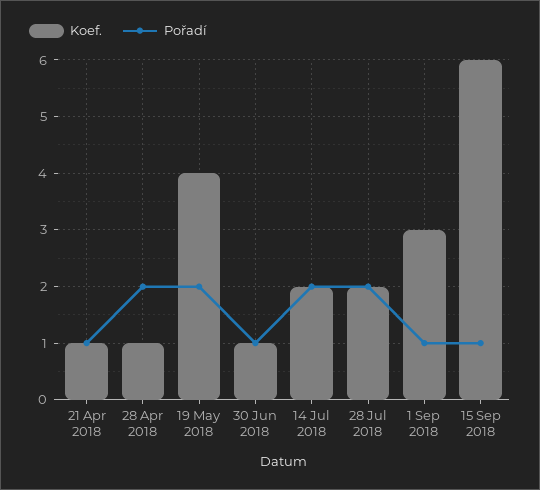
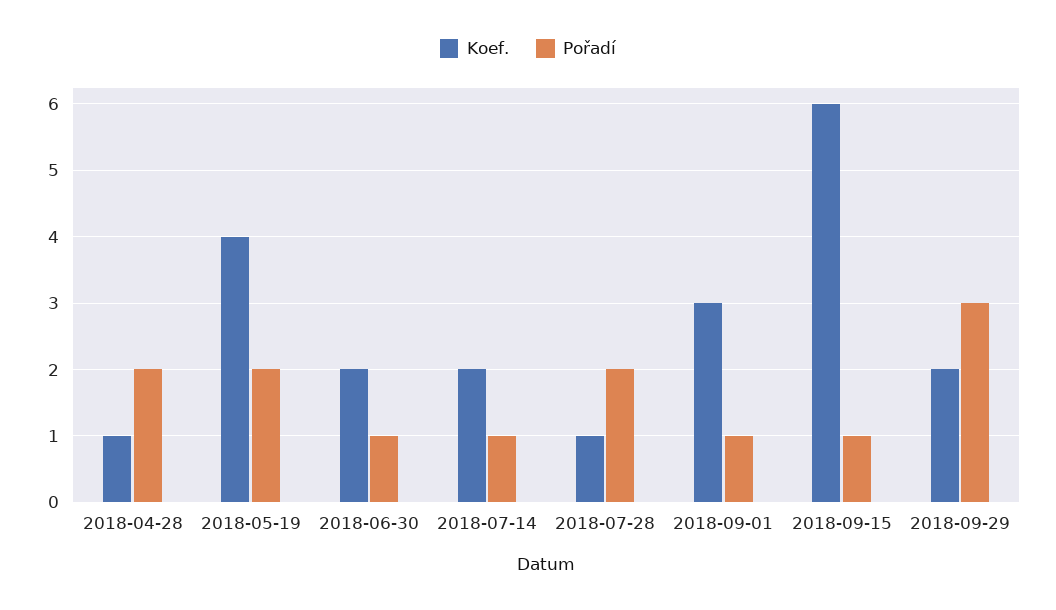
Koef., 21 Apr 2018: 1 -> none
Pořadí, 21 Apr 2018: 1 -> none
Koef., 30 Jun 2018: 1 -> 2
Pořadí, 14 Jul 2018: 2 -> 1
Koef., 28 Jul 2018: 2 -> 1
Koef., 2018-09-29: none -> 2
Pořadí, 2018-09-29: none -> 3

